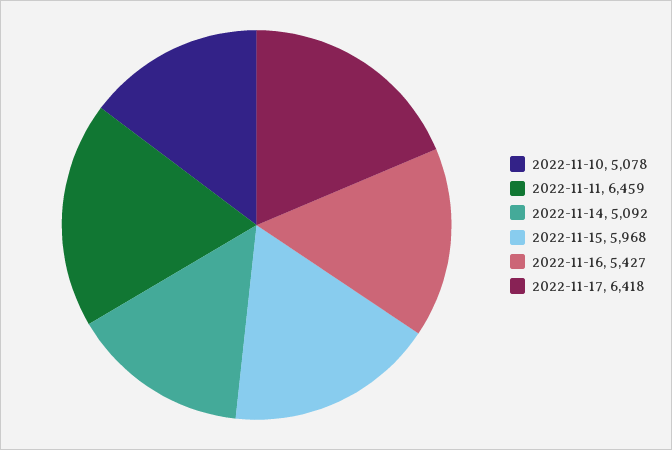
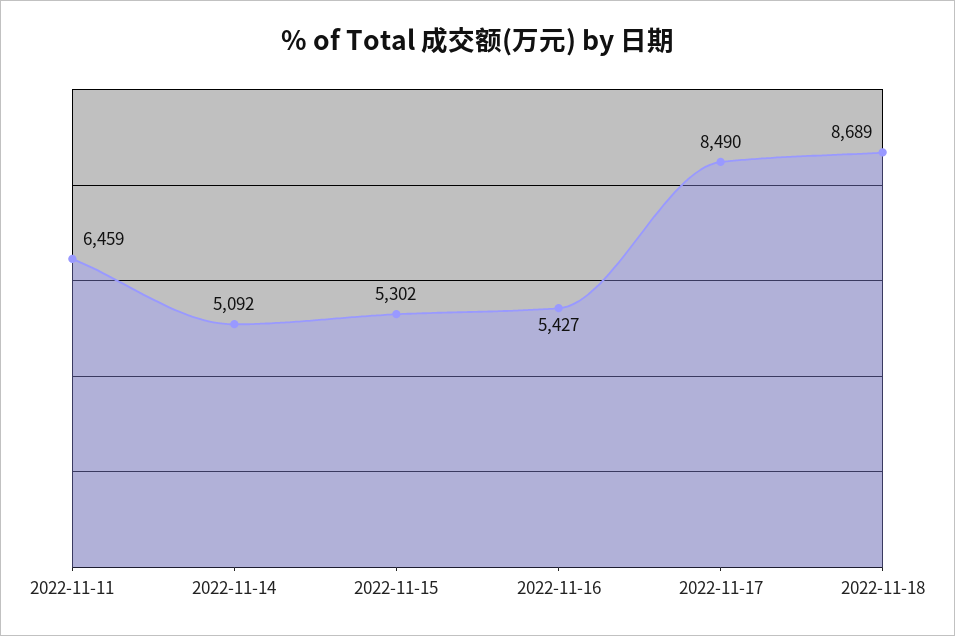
2022-11-10: 5078 -> none
2022-11-15: 5968 -> 5302
2022-11-17: 6418 -> 8490
2022-11-18: none -> 8689

